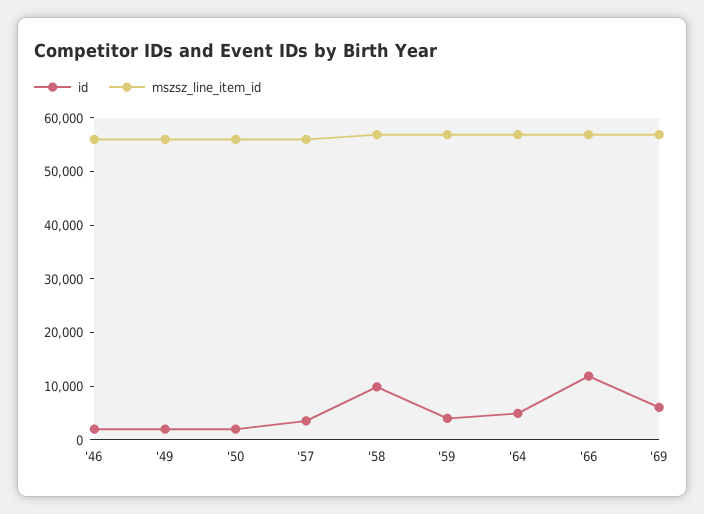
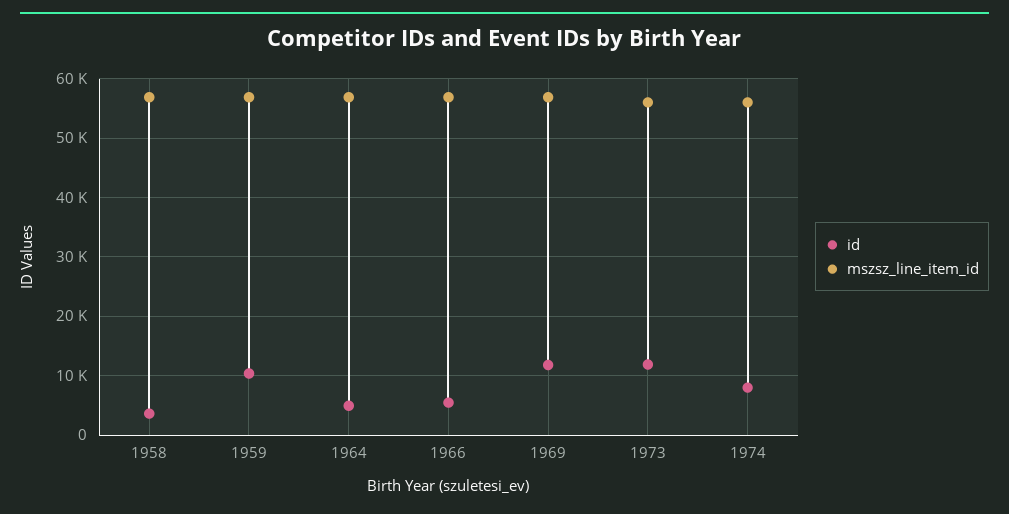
id, '46: 2000 -> none
mszsz_line_item_id, '46: 56000 -> none
id, '49: 2000 -> none
mszsz_line_item_id, '49: 56000 -> none
id, '50: 2000 -> none
mszsz_line_item_id, '50: 56000 -> none
id, '57: 4000 -> none
mszsz_line_item_id, '57: 56000 -> none
id, '58: 10000 -> 4000
id, '59: 4000 -> 10000
id, '66: 12000 -> 6000
id, '69: 6000 -> 12000
id, 1973: none -> 12000
mszsz_line_item_id, 1973: none -> 56000
id, 1974: none -> 8000
mszsz_line_item_id, 1974: none -> 56000

